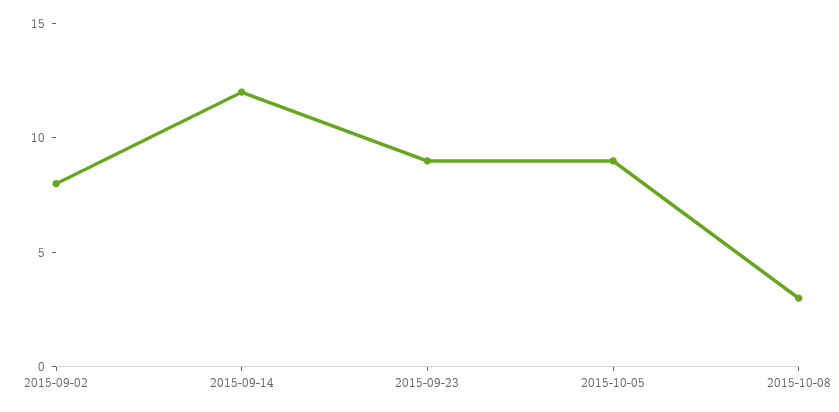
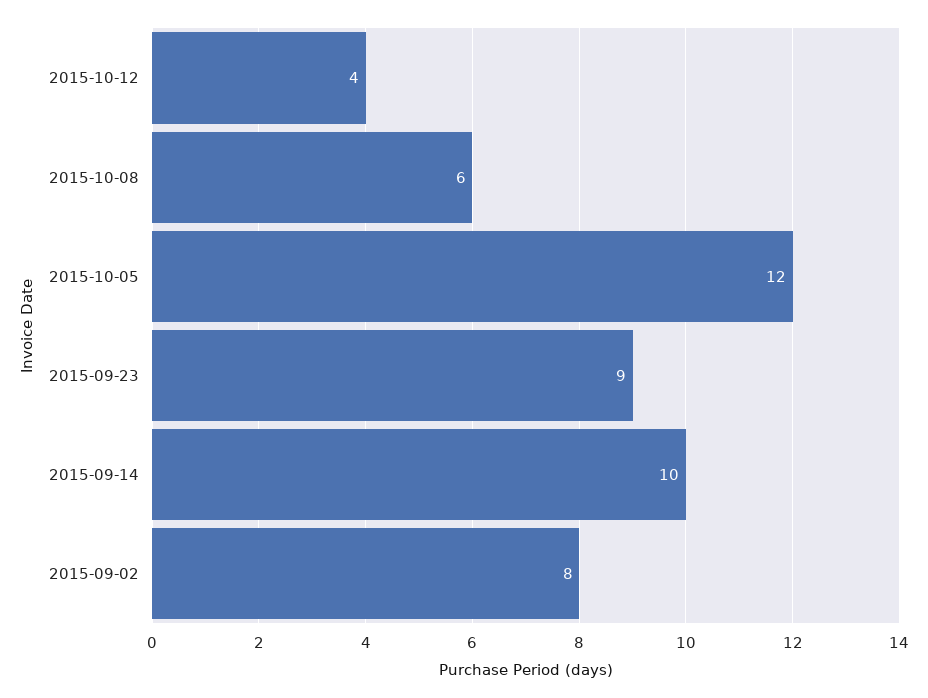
2015-09-14: 12 -> 10
2015-10-05: 9 -> 12
2015-10-08: 3 -> 6
2015-10-12: none -> 4

